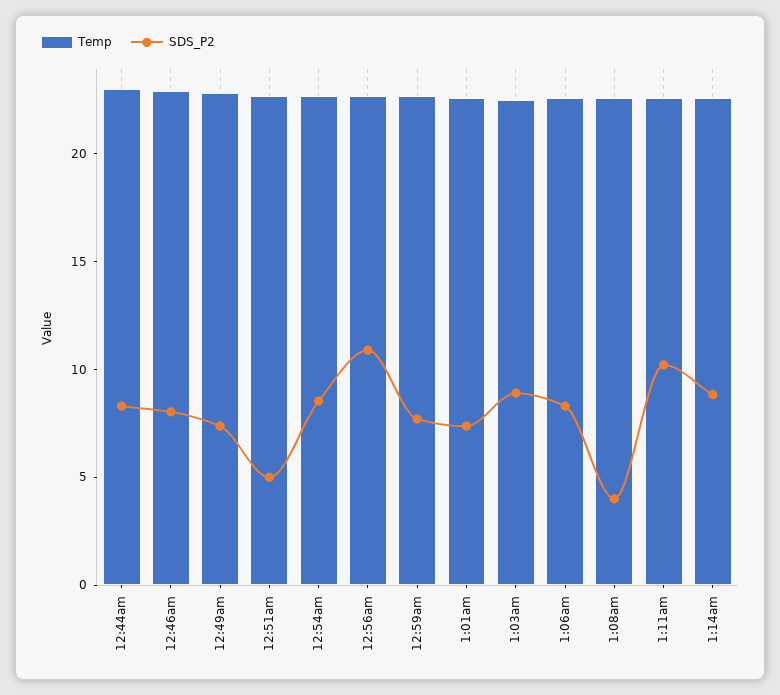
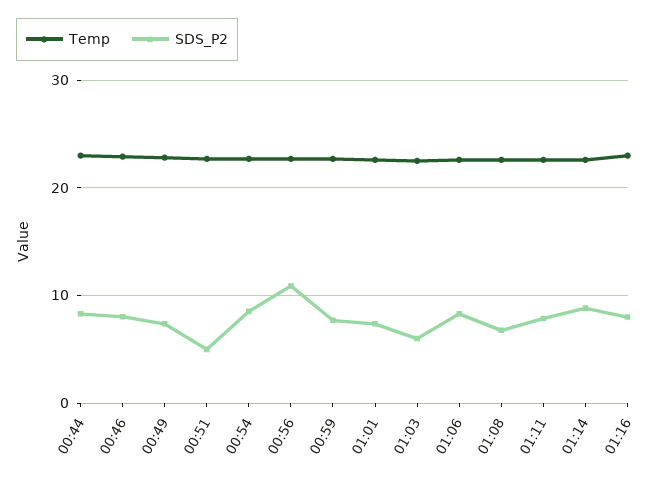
SDS_P2, 1:03am: 9 -> 6
SDS_P2, 1:08am: 4 -> 7
SDS_P2, 1:11am: 10 -> 8
Temp, 01:16: none -> 23
SDS_P2, 01:16: none -> 8

